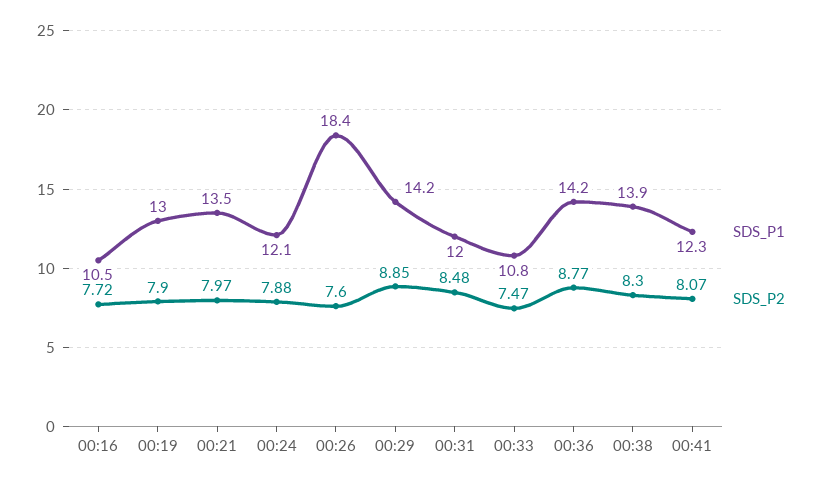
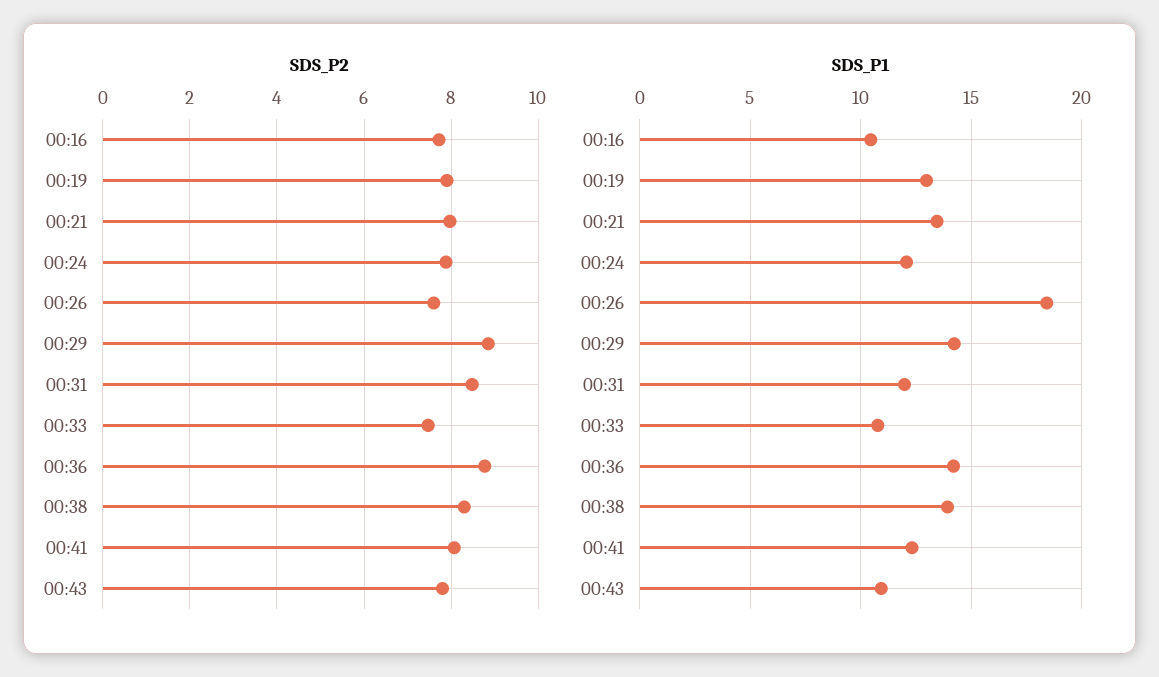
SDS_P2, 00:43: none -> 7.8
SDS_P1, 00:43: none -> 11

